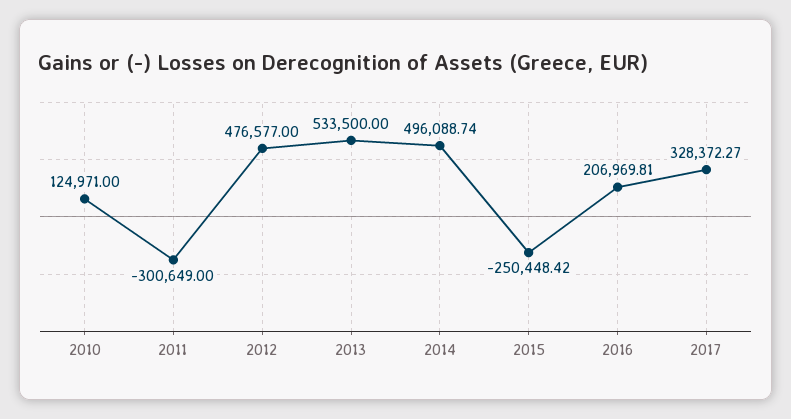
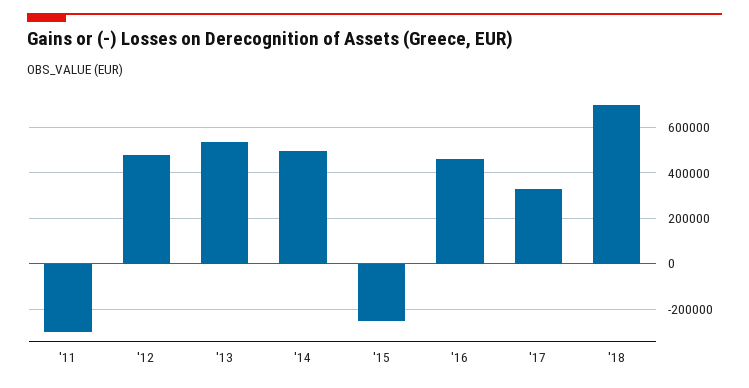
2010: 124971 -> none
2016: 206969.81 -> 450000
'18: none -> 700000

